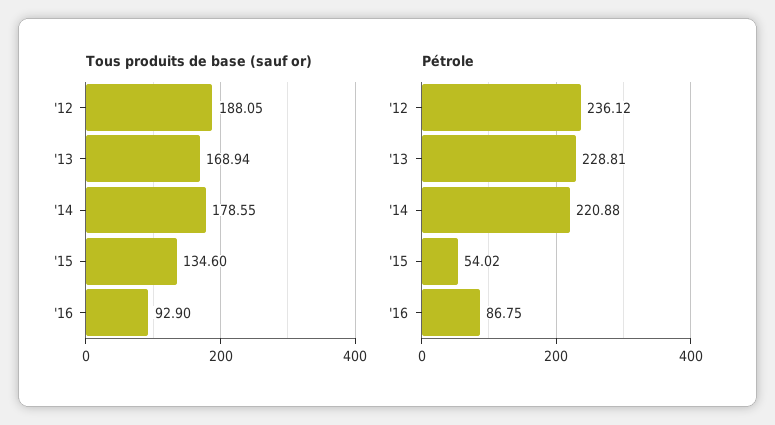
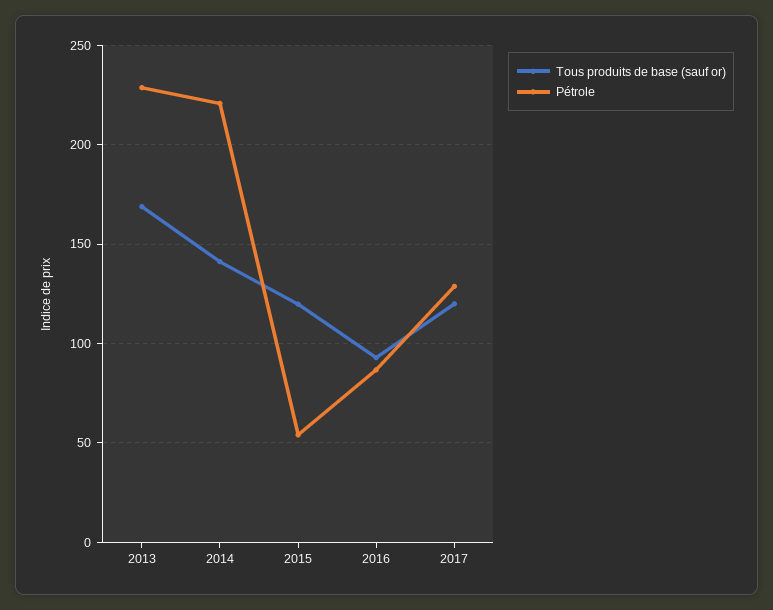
Tous produits de base (sauf or), '12: 188.05 -> none
Tous produits de base (sauf or), '14: 178.55 -> 140
Tous produits de base (sauf or), '15: 134.6 -> 120
Pétrole, '12: 236.12 -> none
Tous produits de base (sauf or), 2017: none -> 120
Pétrole, 2017: none -> 130

